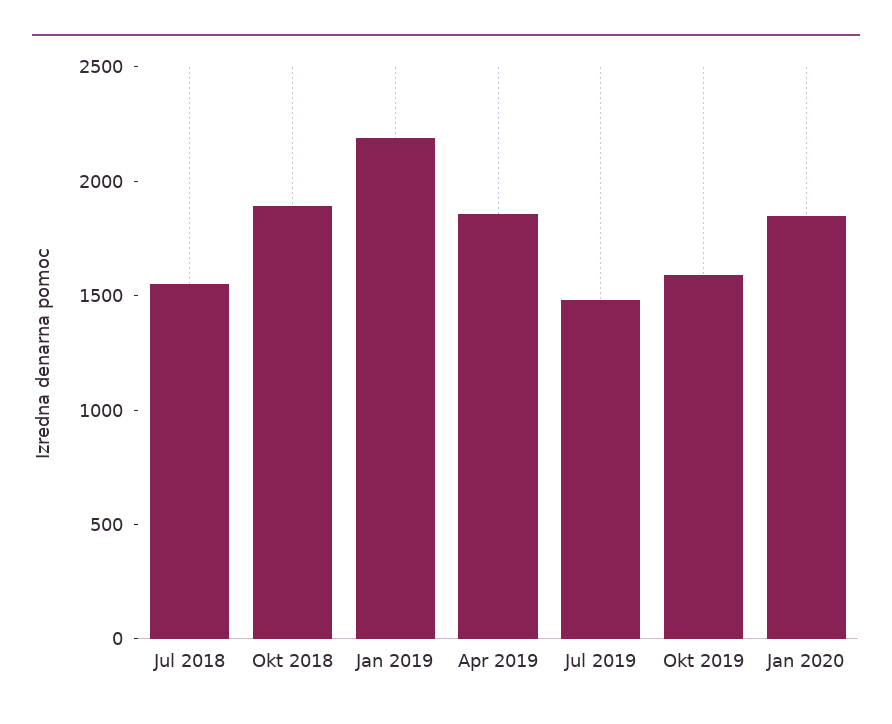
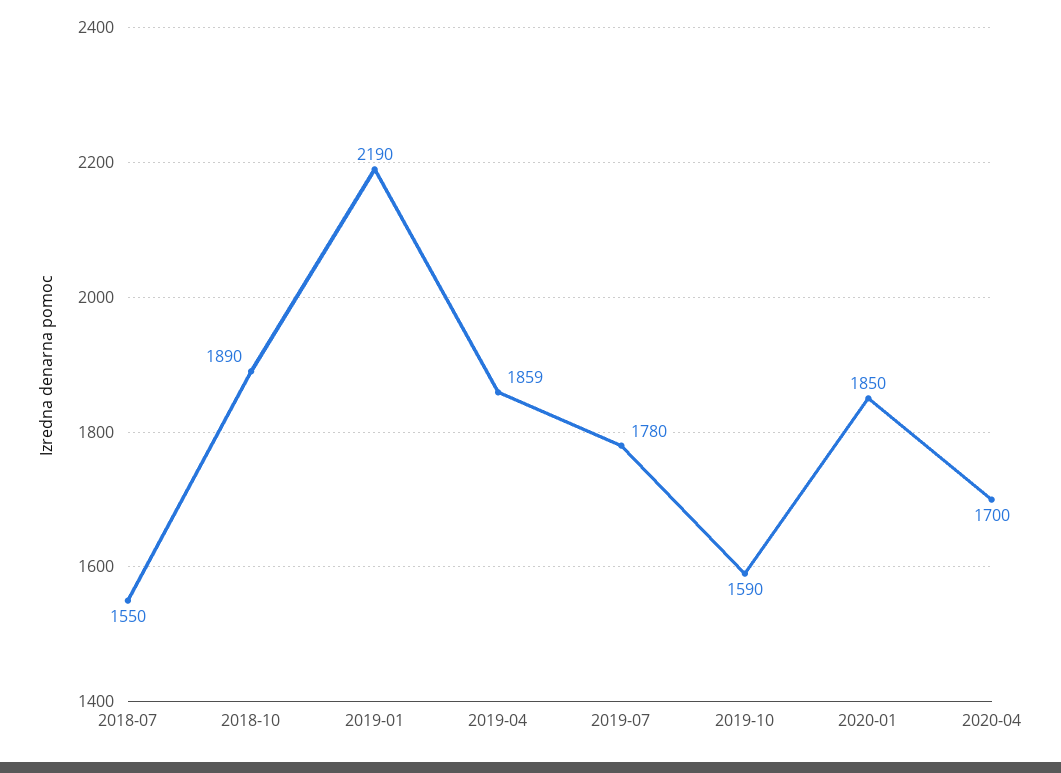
Jul 2019: 1500 -> 1780
2020-04: none -> 1700

